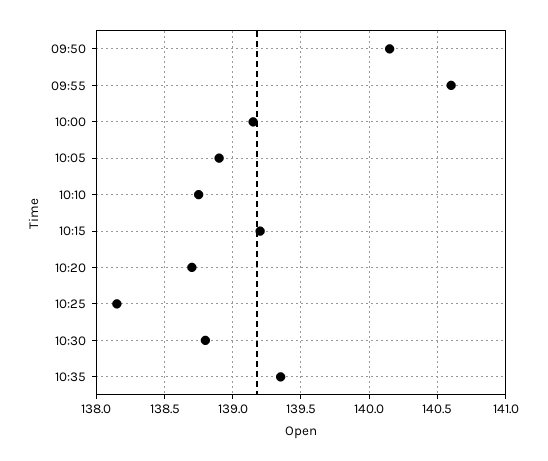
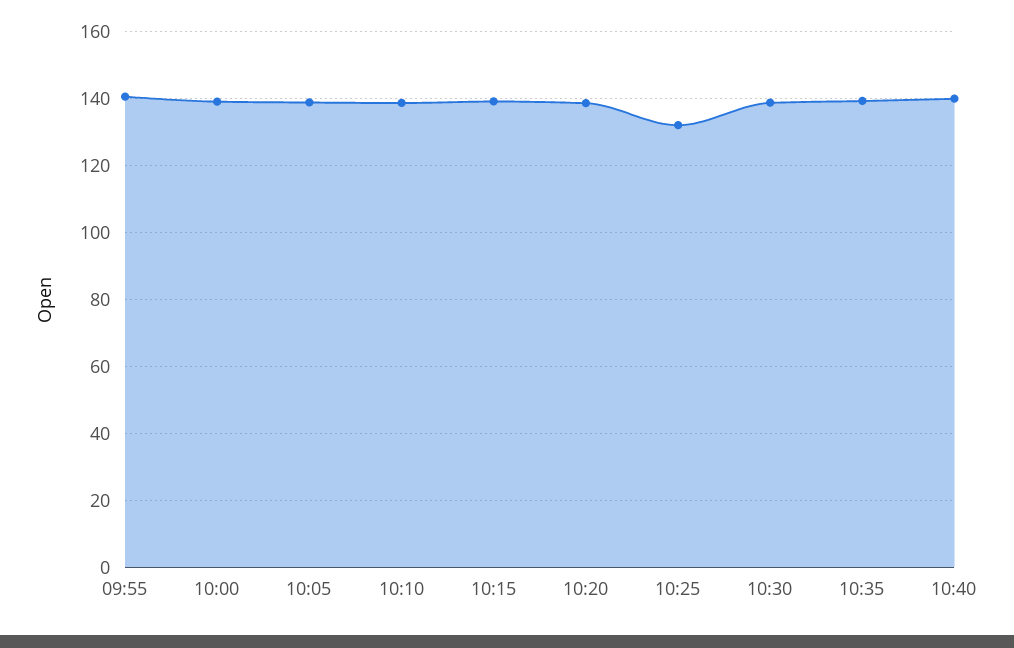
09:50: 140.15 -> none
10:25: 138.15 -> 132
10:40: none -> 140

